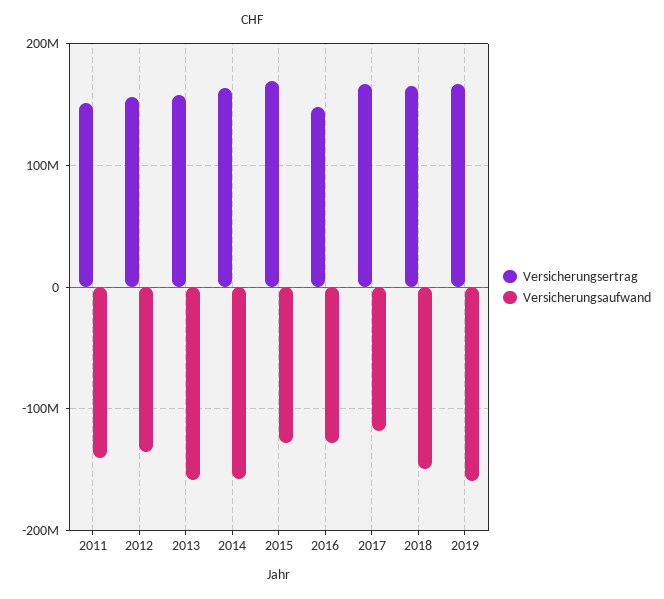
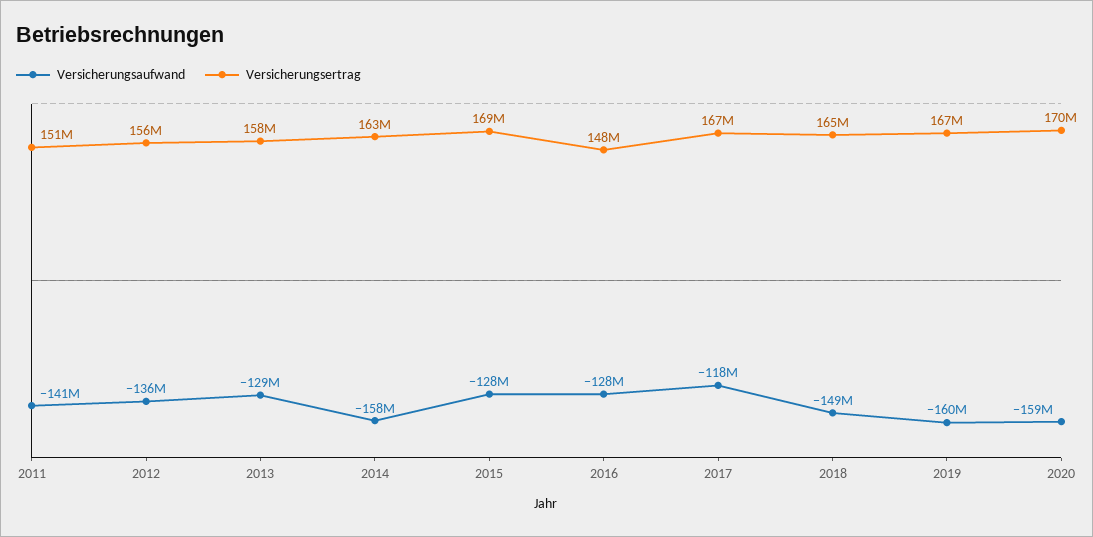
Versicherungsaufwand, 2013: -160000000 -> -129000000
Versicherungsaufwand, 2020: none -> -159000000
Versicherungsertrag, 2020: none -> 170000000

